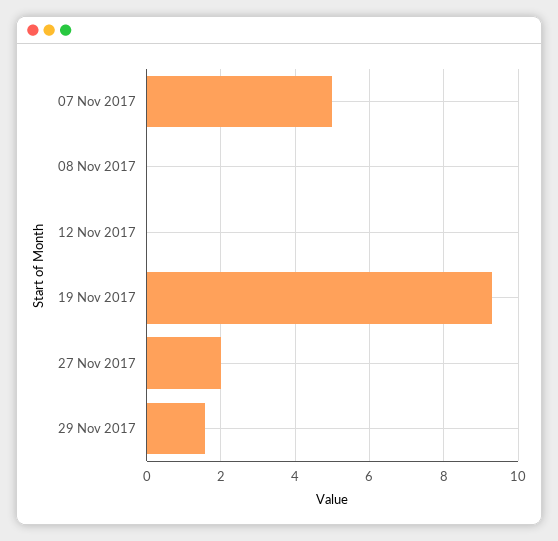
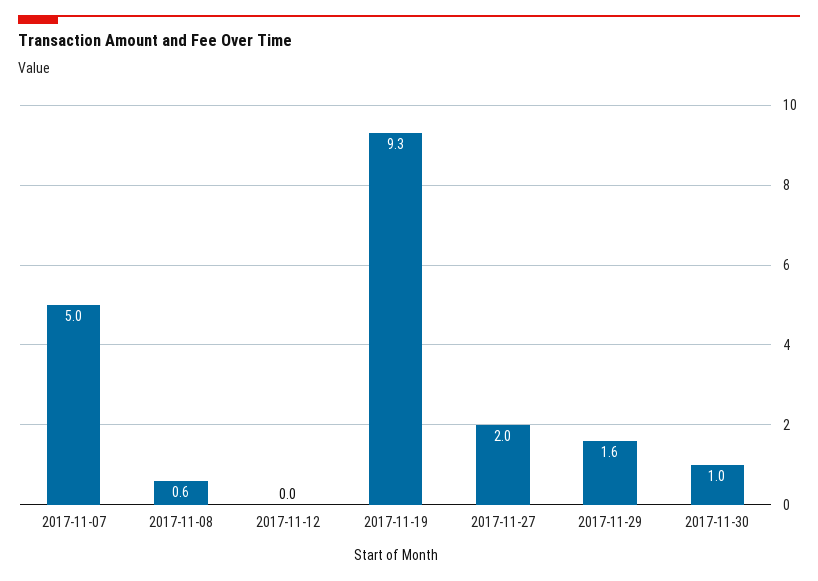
08 Nov 2017: 0 -> 0.6
2017-11-30: none -> 1

